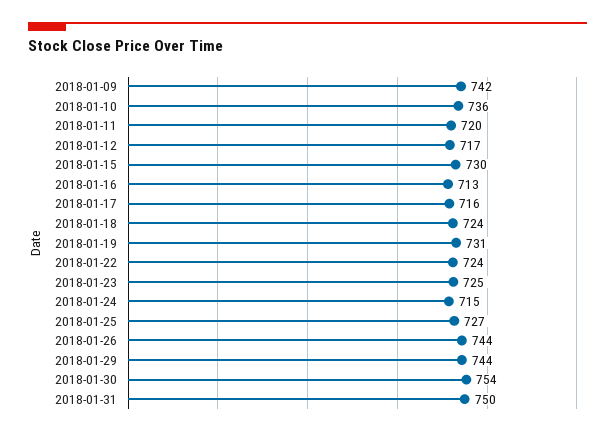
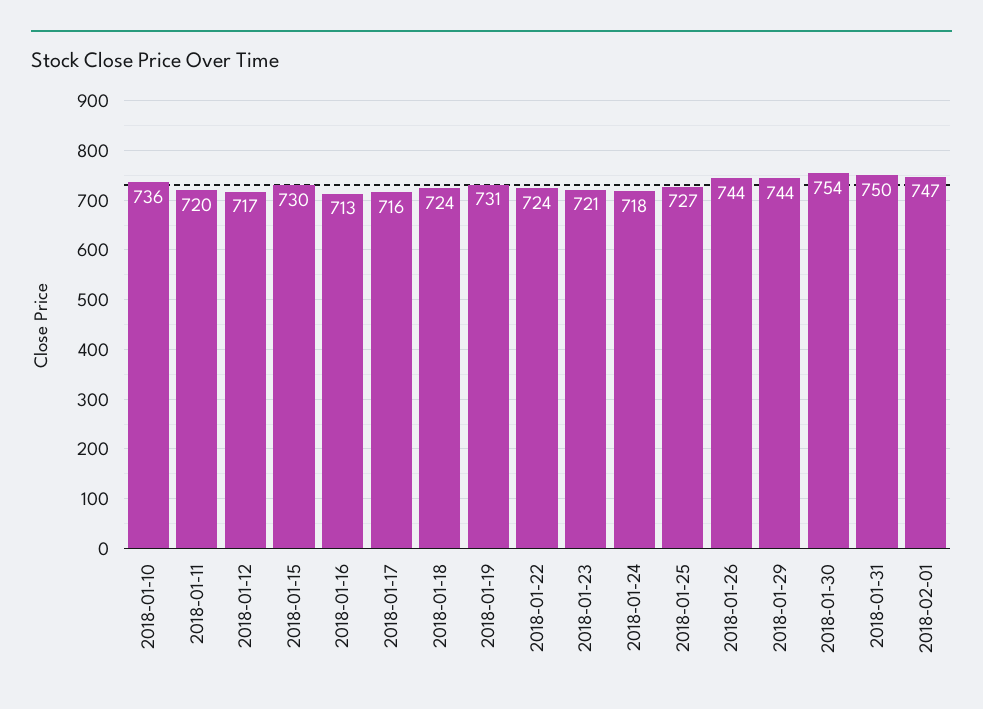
2018-01-09: 742 -> none
2018-01-23: 725 -> 721
2018-01-24: 715 -> 718
2018-02-01: none -> 747

